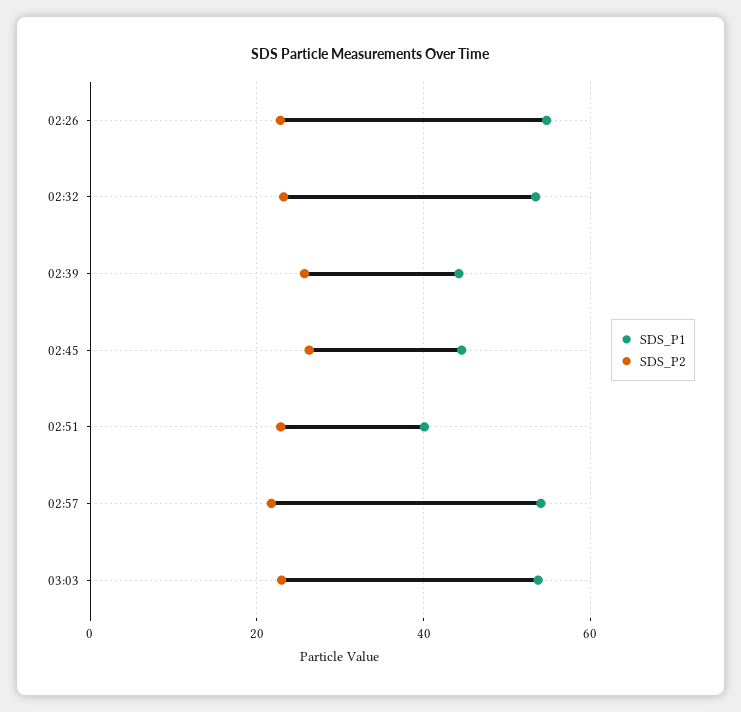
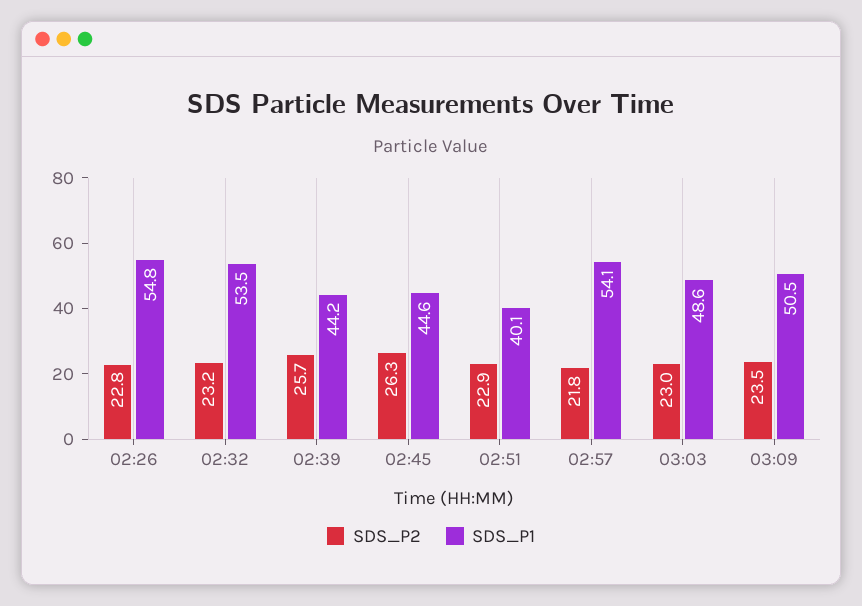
SDS_P1, 03:03: 54 -> 48.6
SDS_P2, 03:09: none -> 23.5
SDS_P1, 03:09: none -> 50.5

